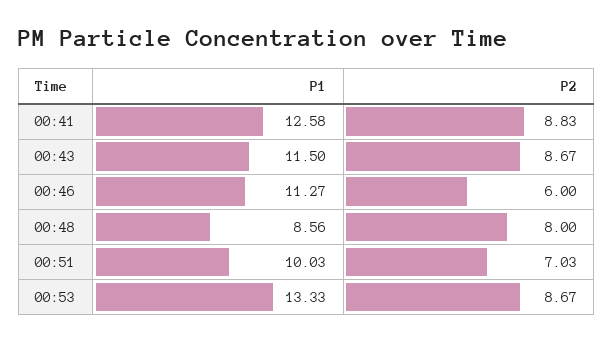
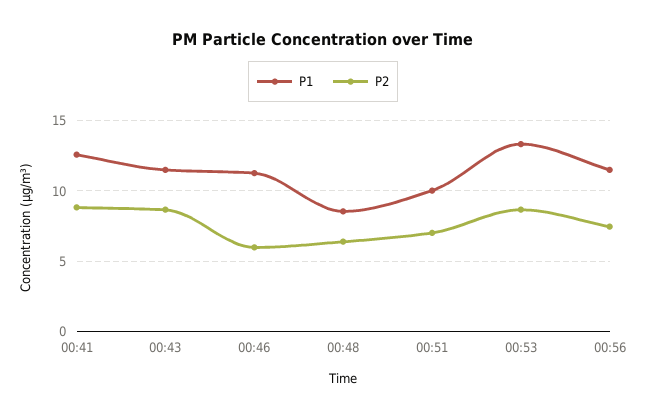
P2, 00:48: 8 -> 6.5
P1, 00:56: none -> 11.5
P2, 00:56: none -> 7.5

